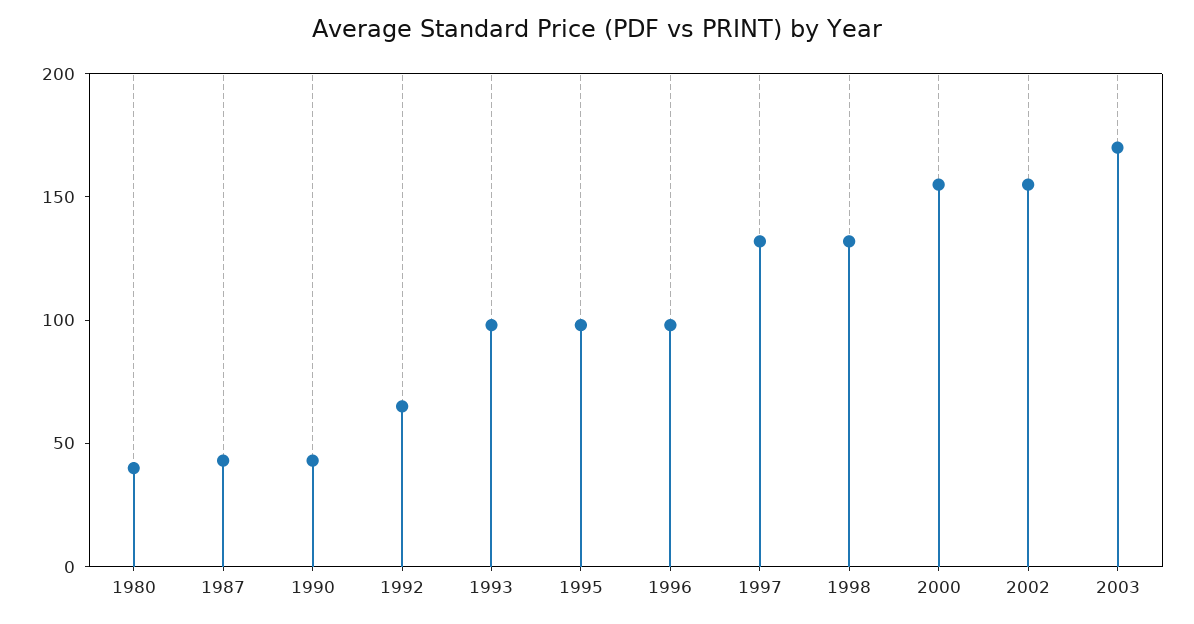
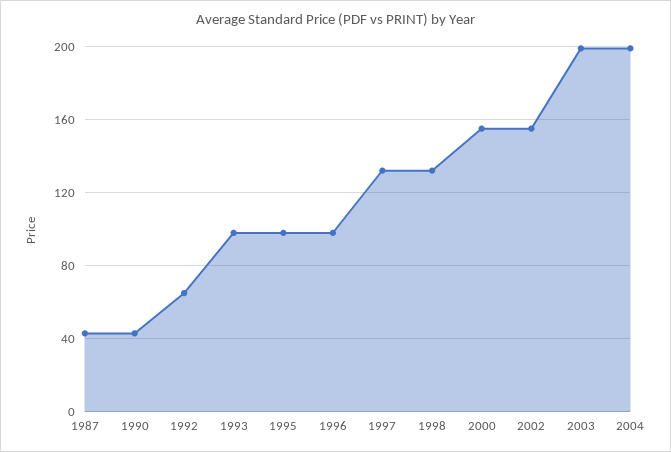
1980: 40 -> none
2003: 170 -> 200
2004: none -> 200

